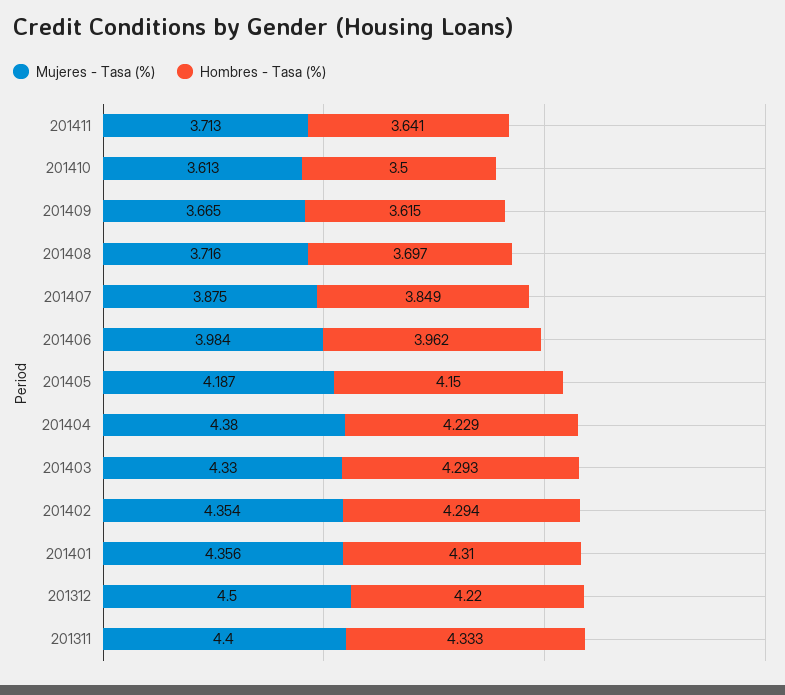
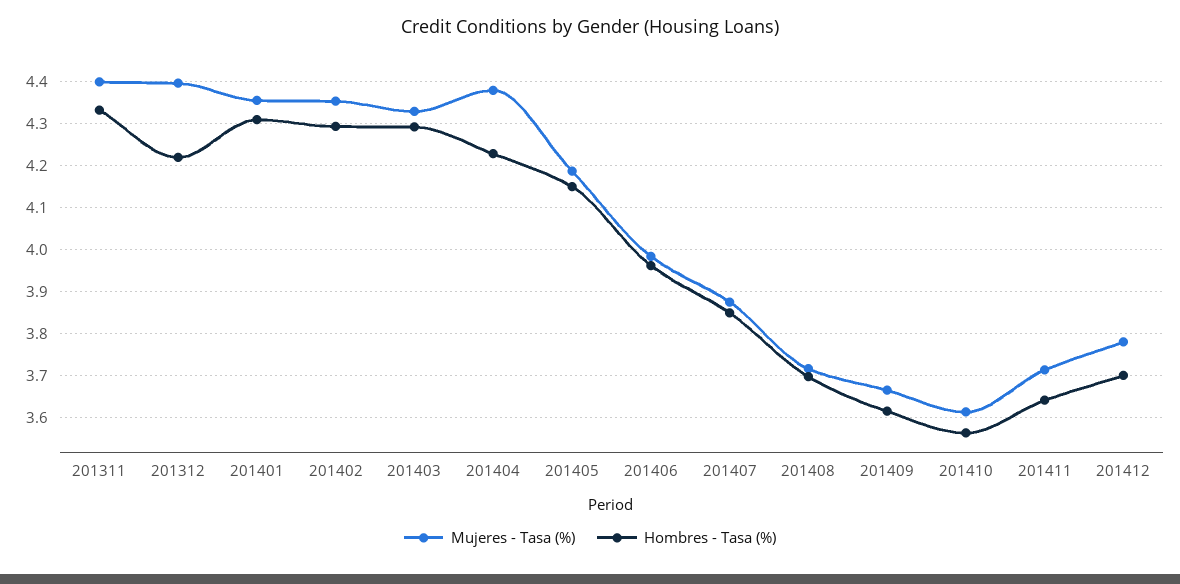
Hombres - Tasa (%), 201410: 3.5 -> 3.56
Mujeres - Tasa (%), 201312: 4.5 -> 4.4
Mujeres - Tasa (%), 201412: none -> 3.78
Hombres - Tasa (%), 201412: none -> 3.7

